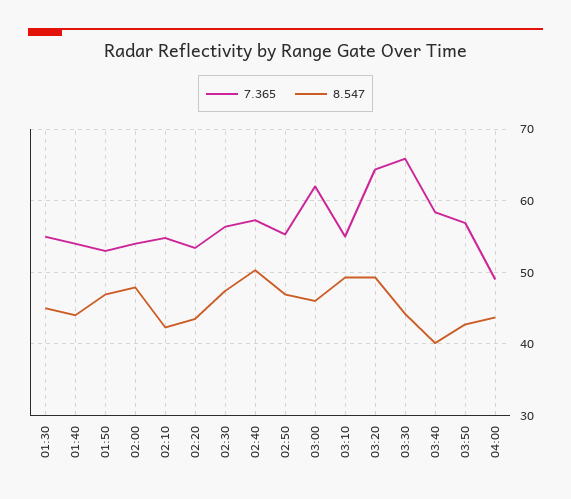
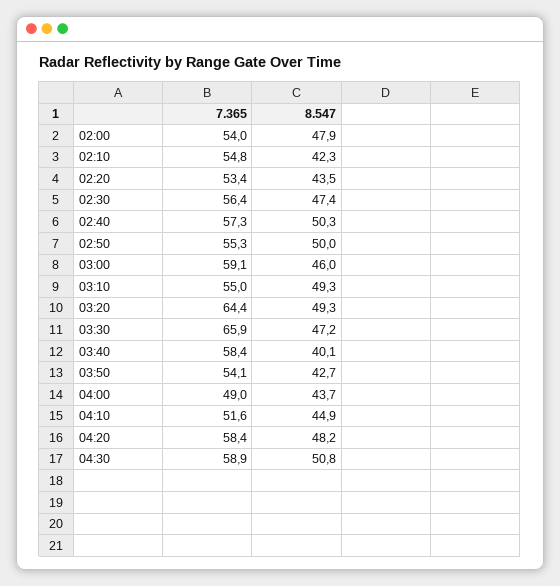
7.365, 01:30: 55 -> none
8.547, 01:30: 45 -> none
7.365, 01:40: 54 -> none
8.547, 01:40: 44 -> none
7.365, 01:50: 53 -> none
8.547, 01:50: 47 -> none
8.547, 02:50: 47 -> 50
7.365, 03:00: 62 -> 59.1
8.547, 03:30: 44 -> 47.2
7.365, 03:50: 57 -> 54.1
7.365, 04:10: none -> 51.6
8.547, 04:10: none -> 44.9
7.365, 04:20: none -> 58.4
8.547, 04:20: none -> 48.2
7.365, 04:30: none -> 58.9
8.547, 04:30: none -> 50.8

